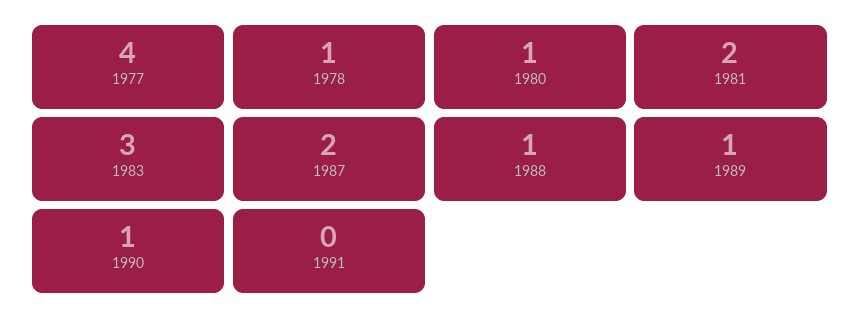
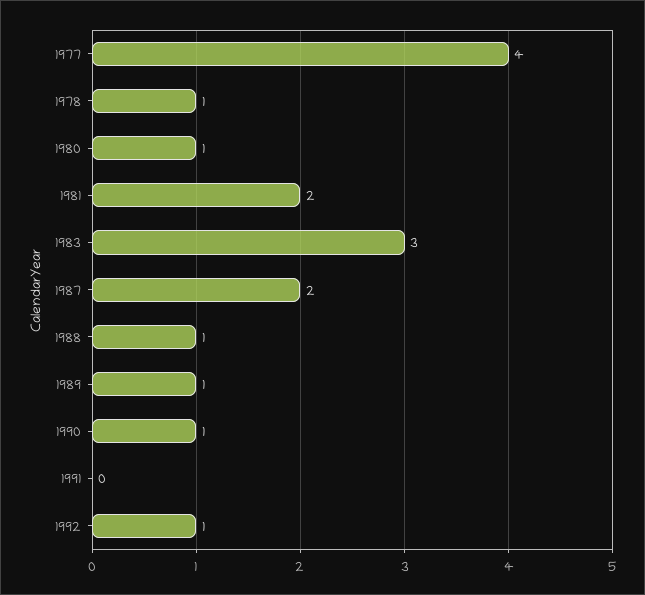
1992: none -> 1

